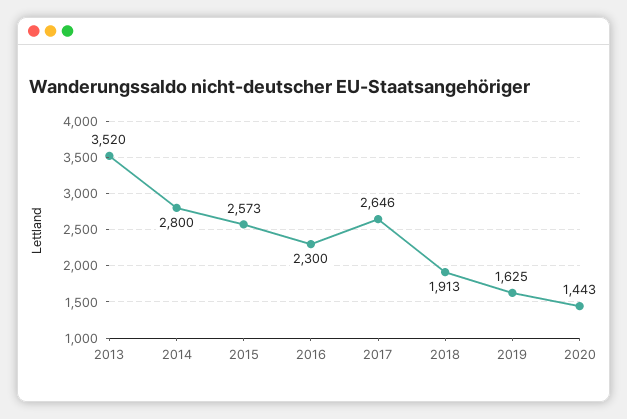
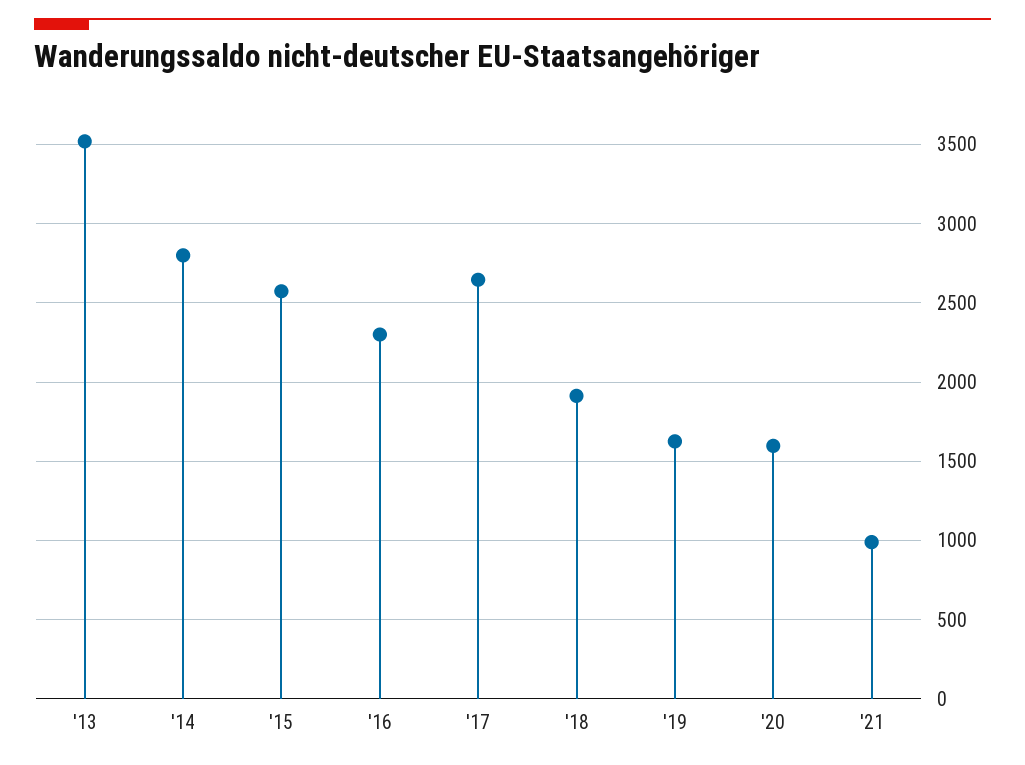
2020: 1443 -> 1600
'21: none -> 1000

